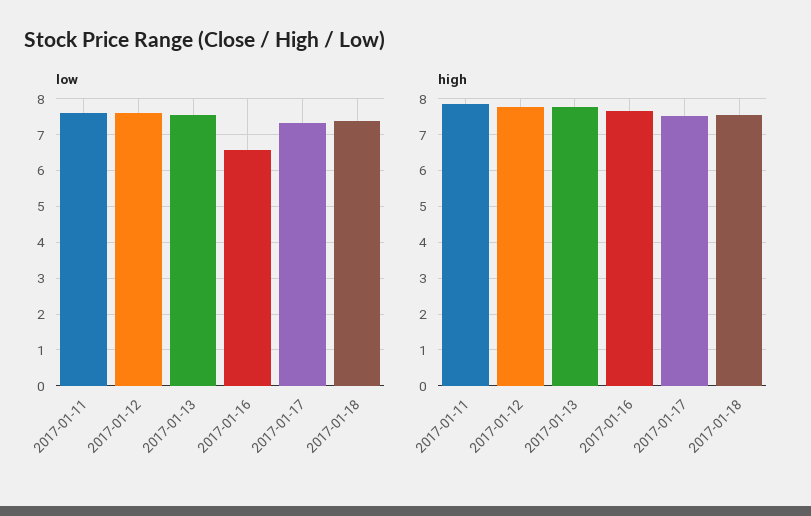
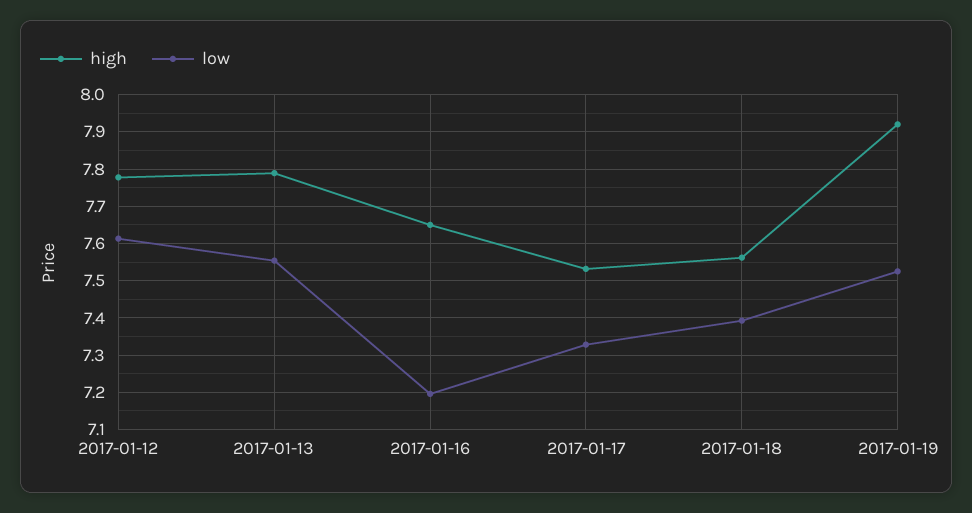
low, 2017-01-11: 7.6 -> none
low, 2017-01-16: 6.6 -> 7.2
high, 2017-01-11: 7.8 -> none
high, 2017-01-19: none -> 7.92
low, 2017-01-19: none -> 7.52

